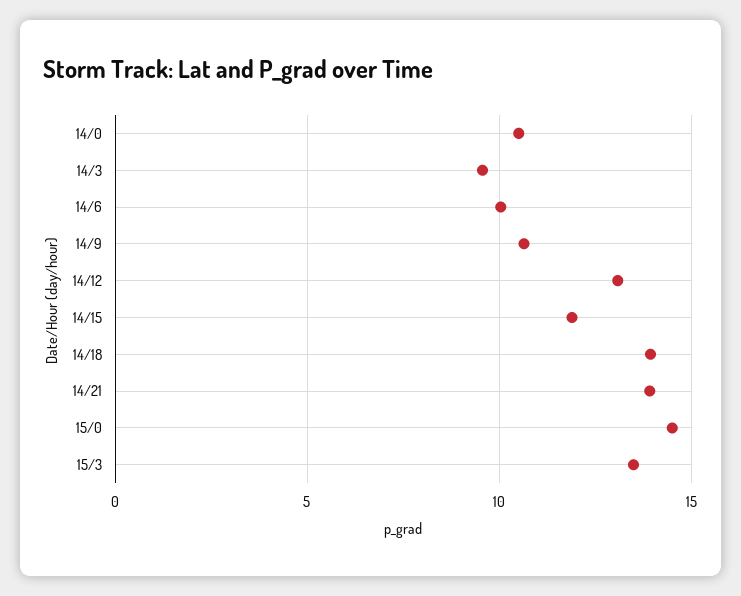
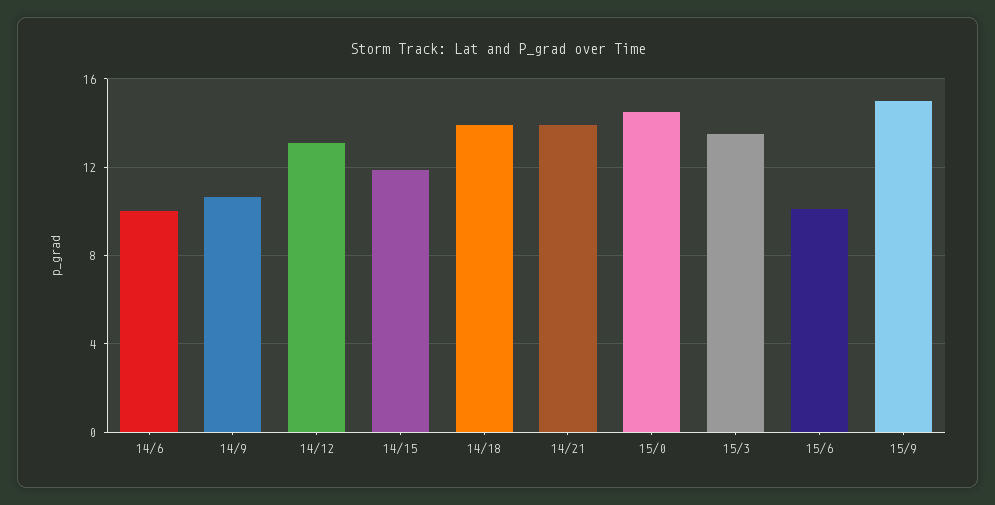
14/0: 10.5 -> none
14/3: 9.5 -> none
15/6: none -> 10
15/9: none -> 15

